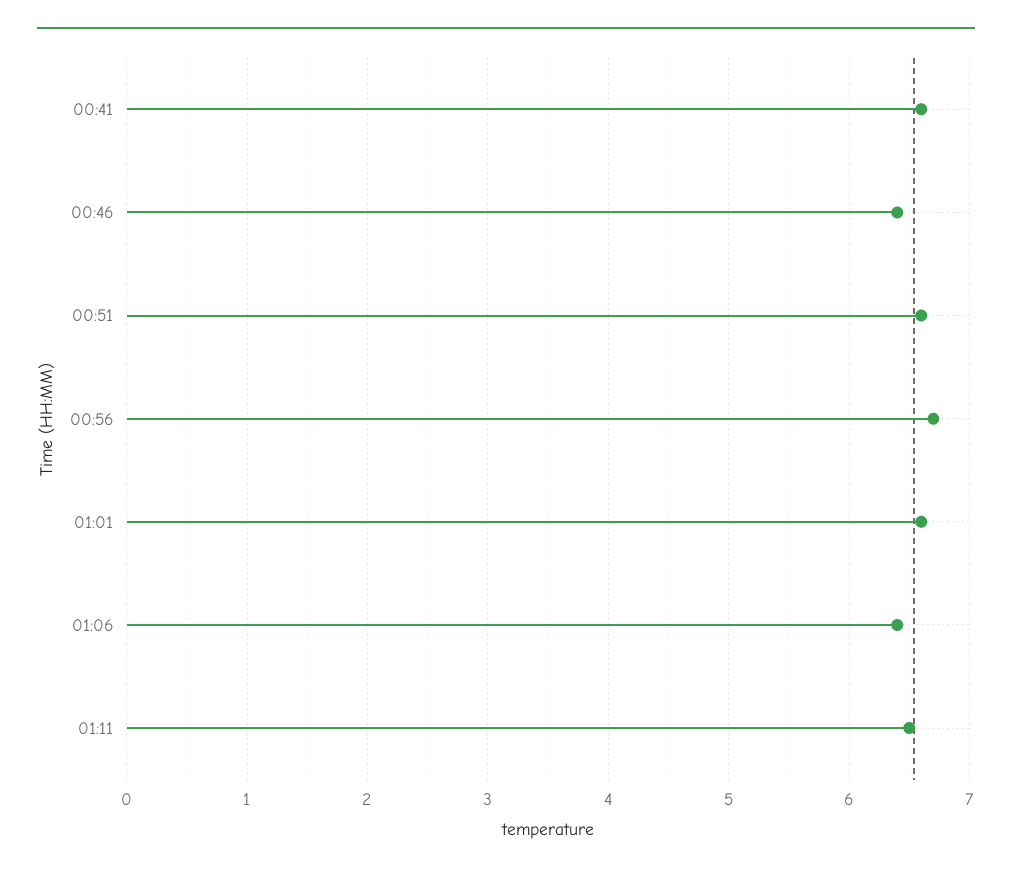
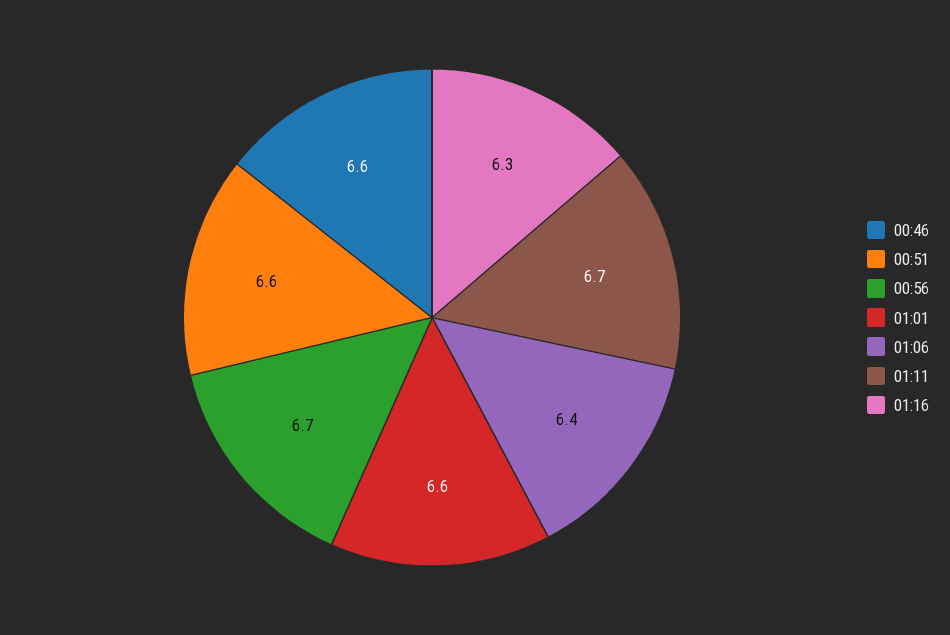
00:41: 6.6 -> none
00:46: 6.4 -> 6.6
01:11: 6.5 -> 6.7
01:16: none -> 6.3

